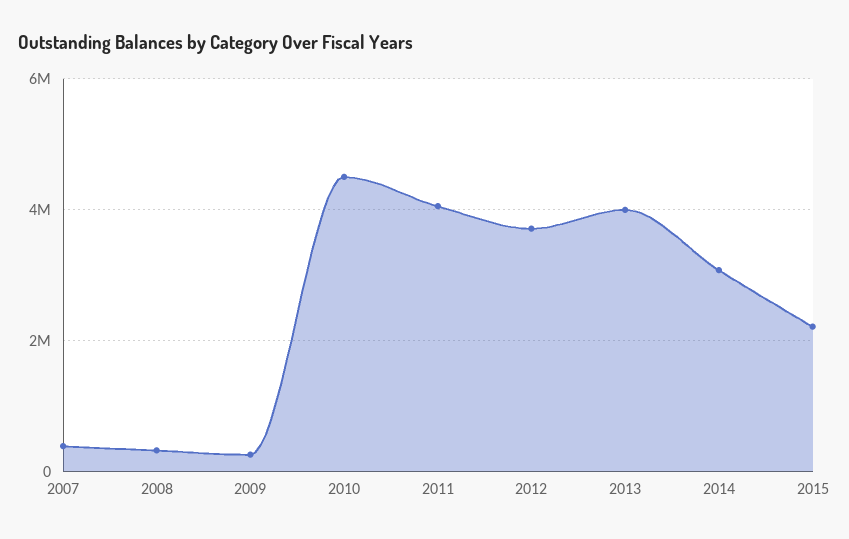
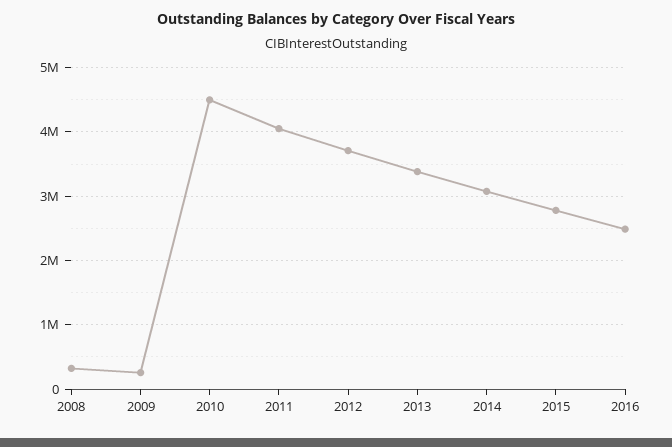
2007: 400000 -> none
2013: 4000000 -> 3400000
2015: 2200000 -> 2800000
2016: none -> 2500000

